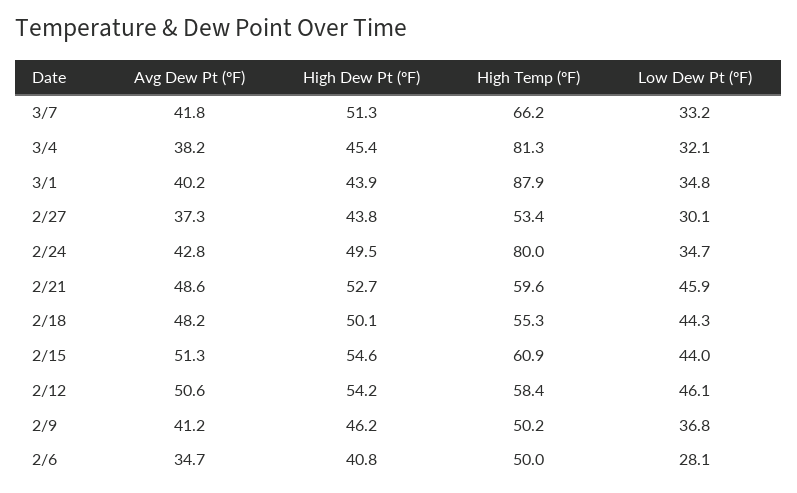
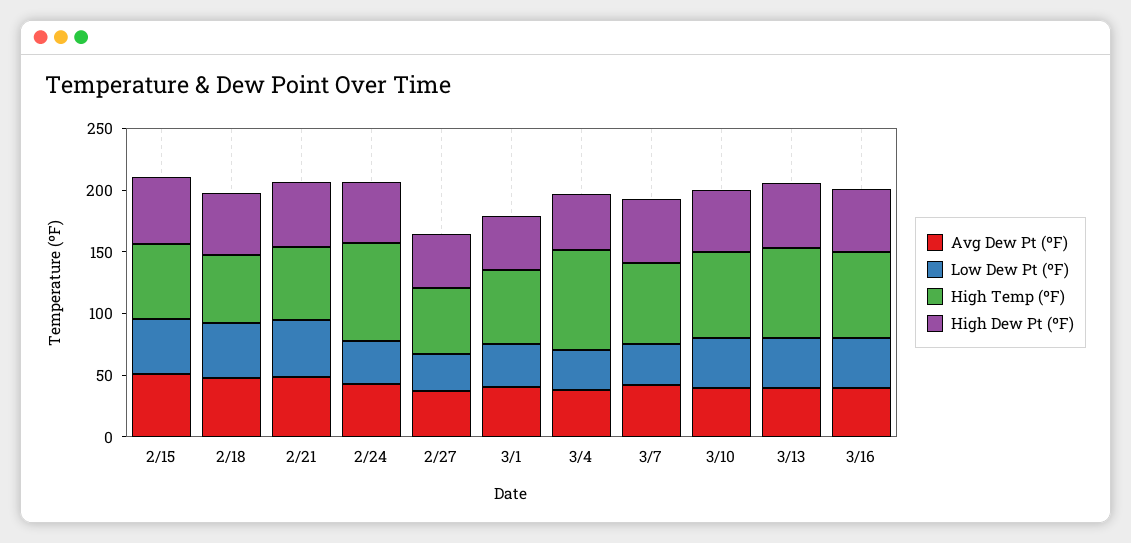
High Temp (ºF), 3/1: 87.9 -> 60
Avg Dew Pt (ºF), 2/12: 50.6 -> none
High Dew Pt (ºF), 2/12: 54.2 -> none
High Temp (ºF), 2/12: 58.4 -> none
Low Dew Pt (ºF), 2/12: 46.1 -> none
Avg Dew Pt (ºF), 2/9: 41.2 -> none
High Dew Pt (ºF), 2/9: 46.2 -> none
High Temp (ºF), 2/9: 50.2 -> none
Low Dew Pt (ºF), 2/9: 36.8 -> none
Avg Dew Pt (ºF), 2/6: 34.7 -> none
High Dew Pt (ºF), 2/6: 40.8 -> none
High Temp (ºF), 2/6: 50 -> none
Low Dew Pt (ºF), 2/6: 28.1 -> none
Avg Dew Pt (ºF), 3/10: none -> 40
Low Dew Pt (ºF), 3/10: none -> 40
High Temp (ºF), 3/10: none -> 70
High Dew Pt (ºF), 3/10: none -> 50
Avg Dew Pt (ºF), 3/13: none -> 40
Low Dew Pt (ºF), 3/13: none -> 40
High Temp (ºF), 3/13: none -> 70
High Dew Pt (ºF), 3/13: none -> 50
Avg Dew Pt (ºF), 3/16: none -> 40
Low Dew Pt (ºF), 3/16: none -> 40
High Temp (ºF), 3/16: none -> 70
High Dew Pt (ºF), 3/16: none -> 50

